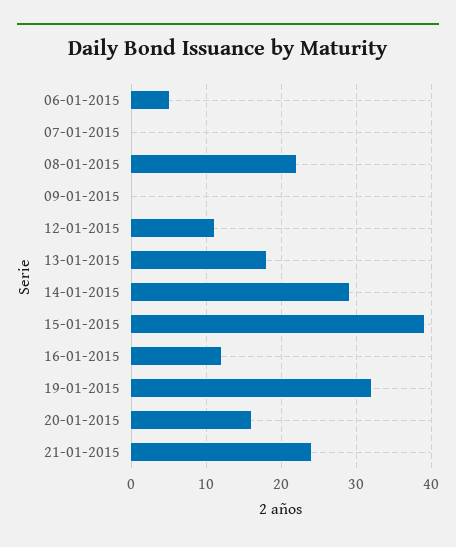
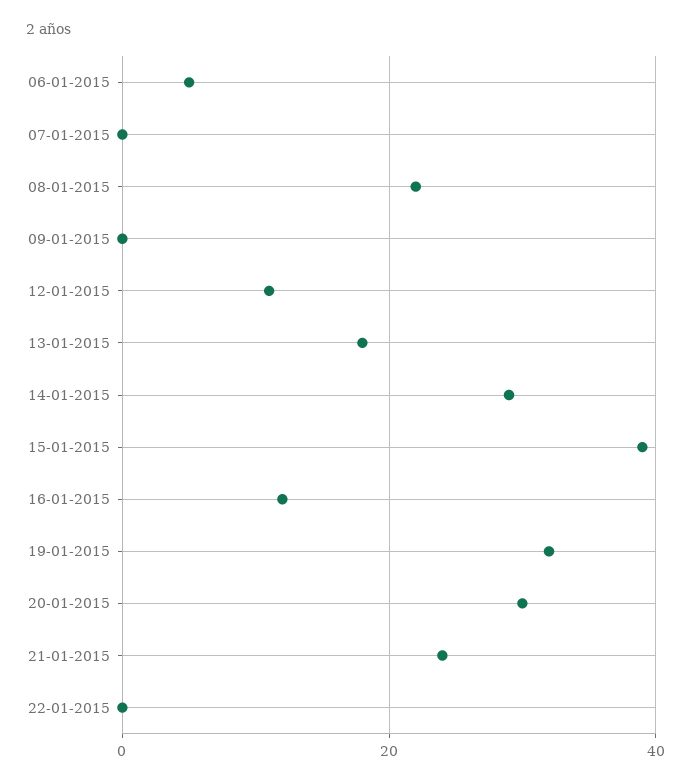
20-01-2015: 16 -> 30
22-01-2015: none -> 0

